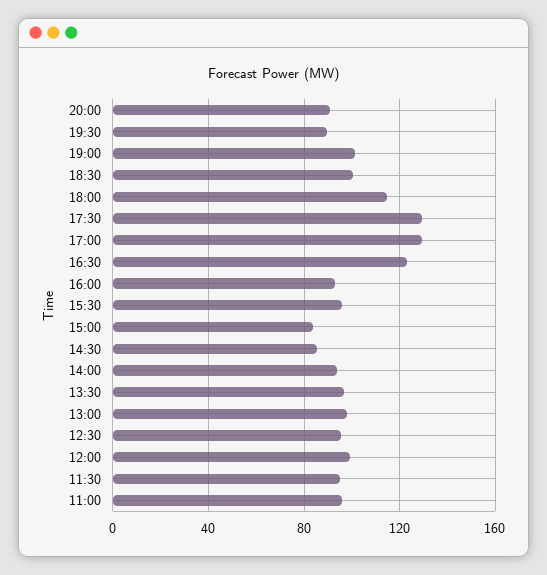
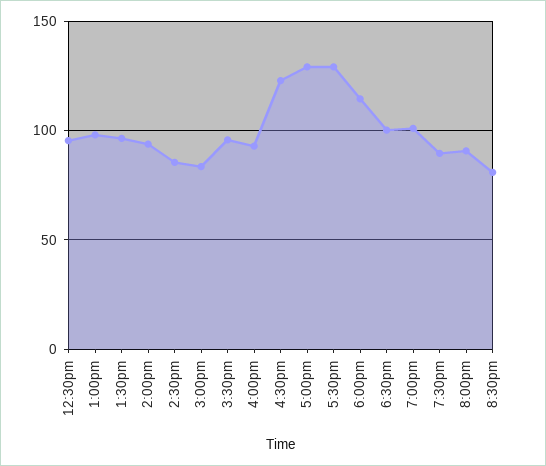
12:00: 100 -> none
11:30: 95 -> none
11:00: 95 -> none
8:30pm: none -> 80

